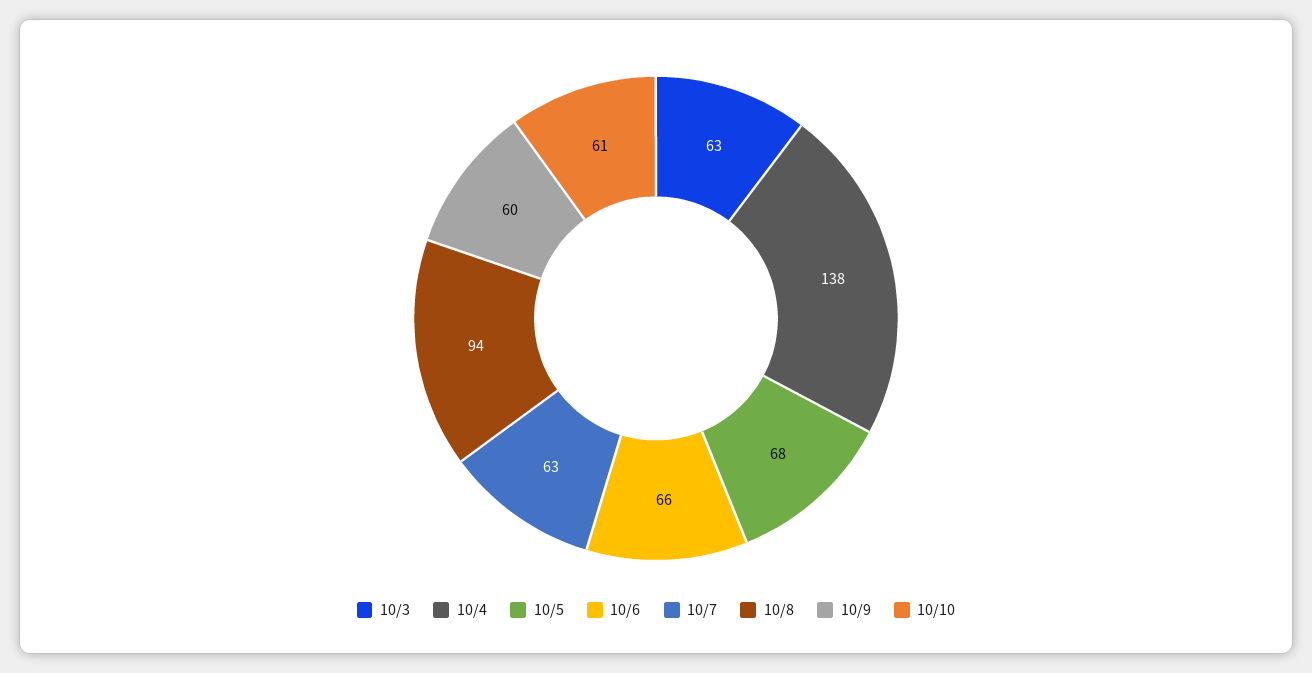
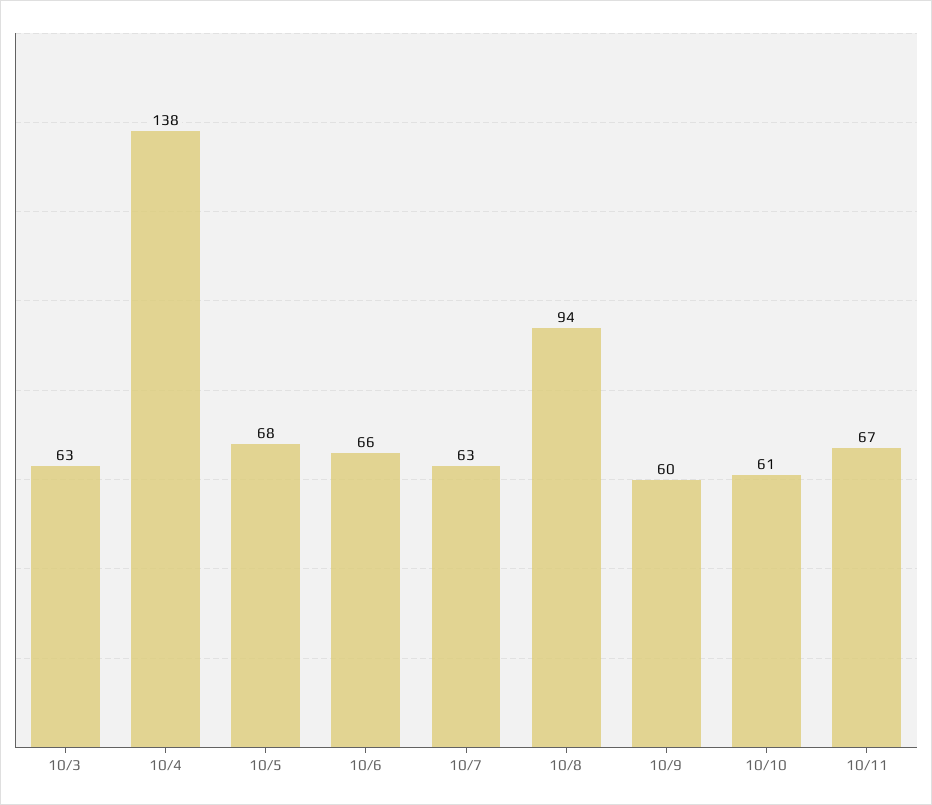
10/11: none -> 67

